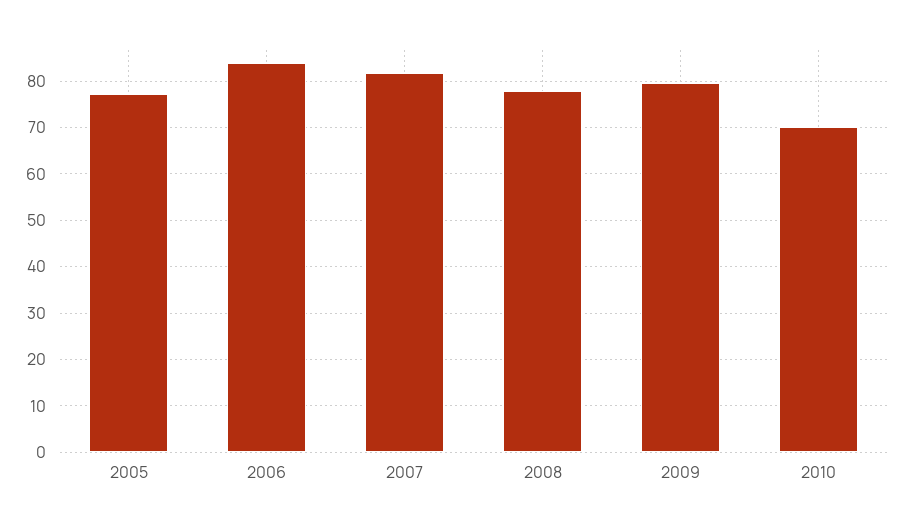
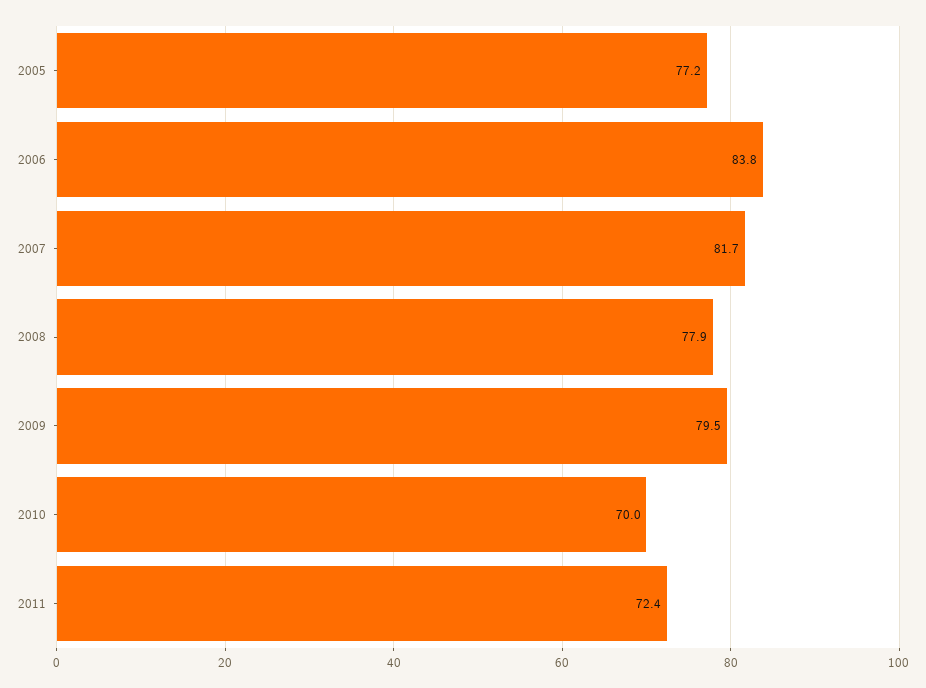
2011: none -> 72.4

